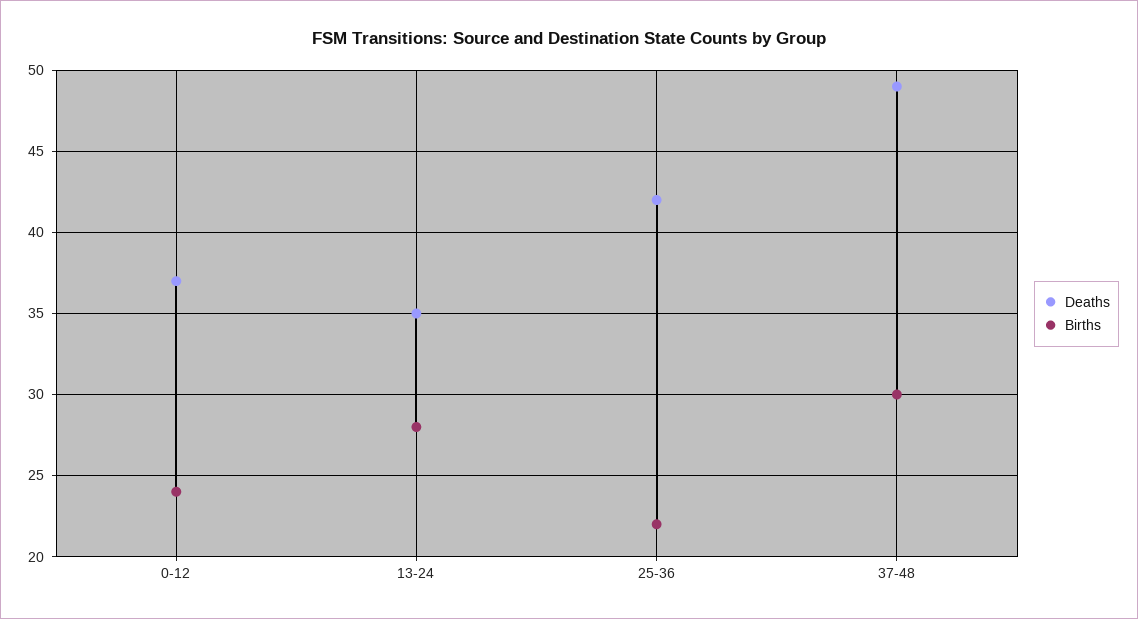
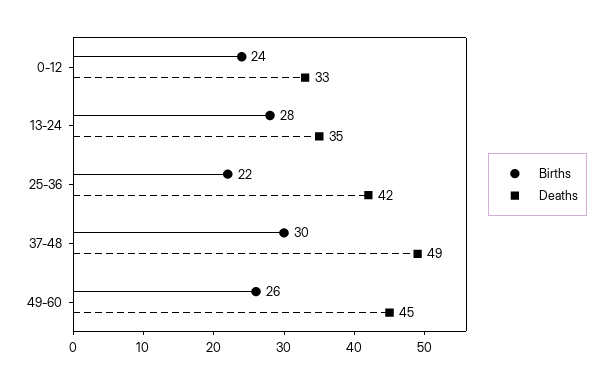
Deaths, 0-12: 37 -> 33
Births, 49-60: none -> 26
Deaths, 49-60: none -> 45

